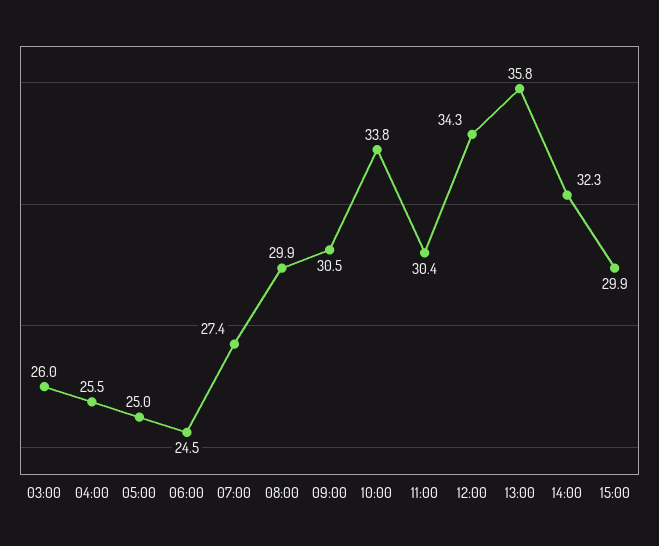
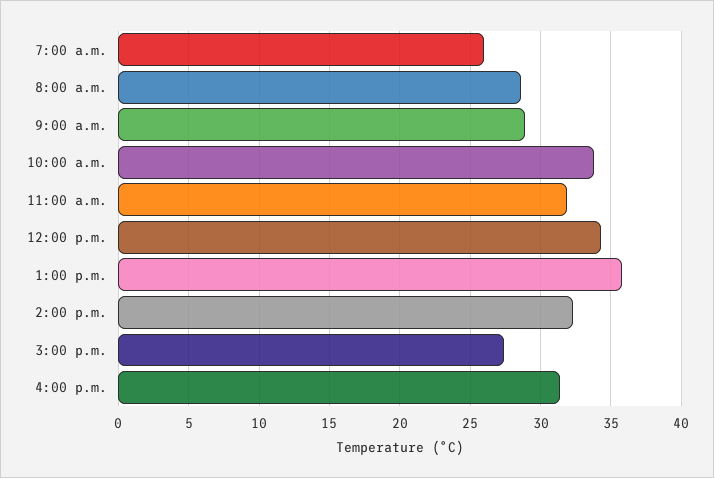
03:00: 26 -> none
04:00: 25.5 -> none
05:00: 25 -> none
06:00: 24.5 -> none
07:00: 27.4 -> 26
08:00: 29.9 -> 28.5
09:00: 30.5 -> 29
11:00: 30.4 -> 32
15:00: 29.9 -> 27.5
4:00 p.m.: none -> 31.5

